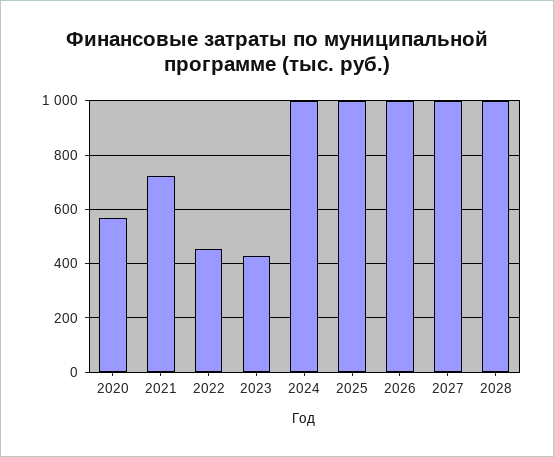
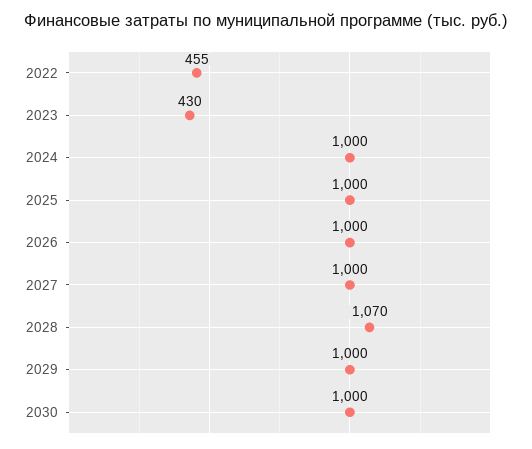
2020: 575 -> none
2021: 725 -> none
2028: 1000 -> 1070
2029: none -> 1000
2030: none -> 1000

